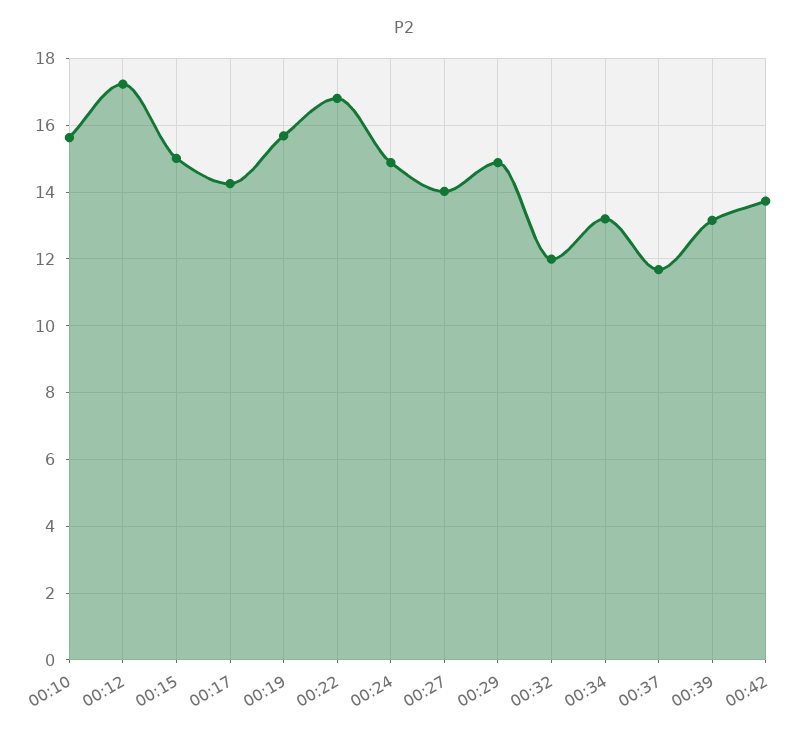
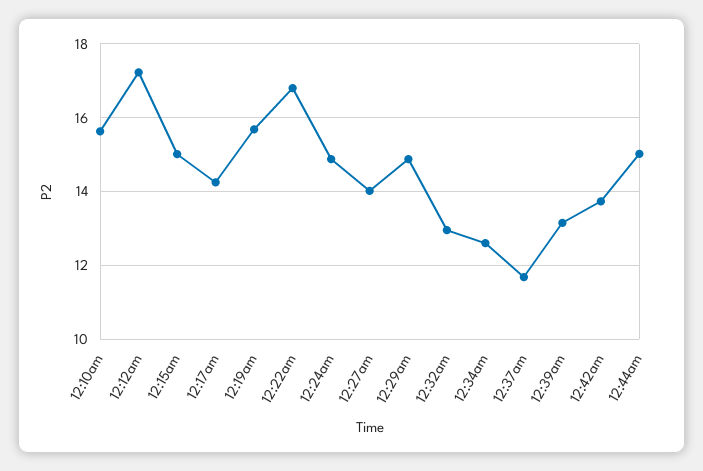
00:32: 12 -> 13
00:34: 13.2 -> 12.6
12:44am: none -> 15

